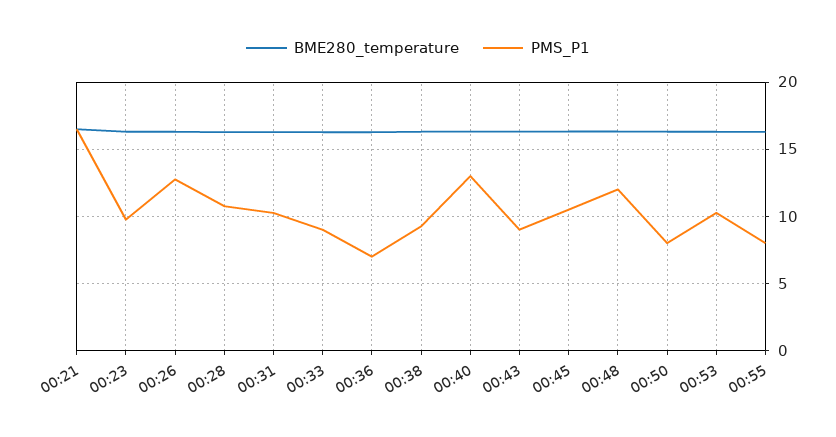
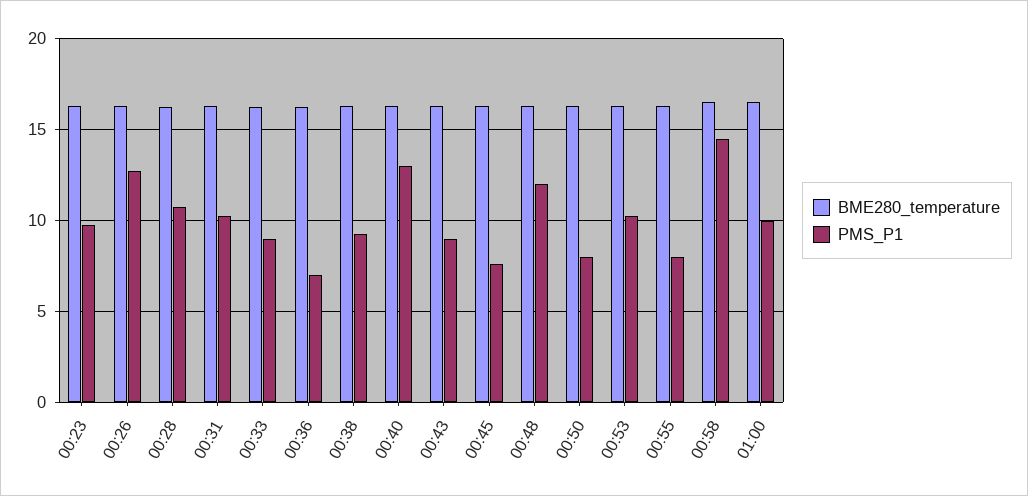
BME280_temperature, 00:21: 16.5 -> none
PMS_P1, 00:21: 16.5 -> none
PMS_P1, 00:45: 10.5 -> 7.5
BME280_temperature, 00:58: none -> 16.5
PMS_P1, 00:58: none -> 14.5
BME280_temperature, 01:00: none -> 16.5
PMS_P1, 01:00: none -> 10

